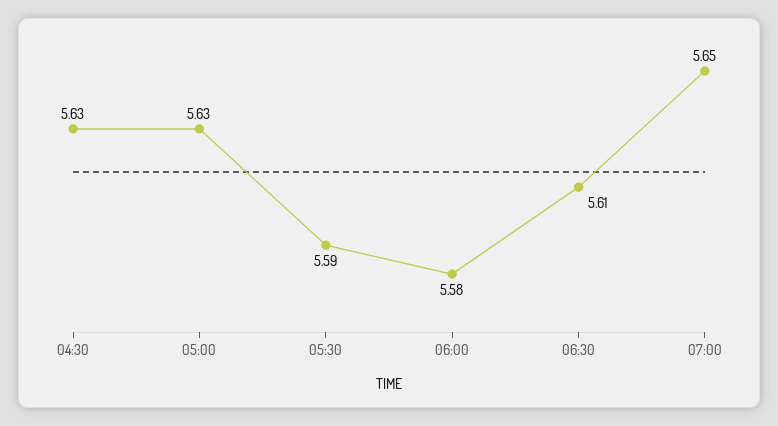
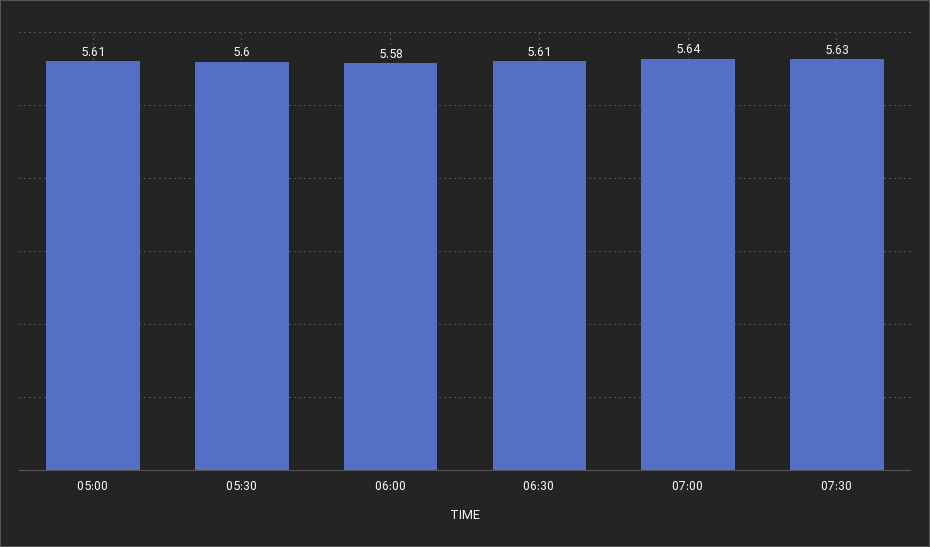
04:30: 5.63 -> none
05:00: 5.63 -> 5.61
05:30: 5.59 -> 5.6
07:00: 5.65 -> 5.64
07:30: none -> 5.63

